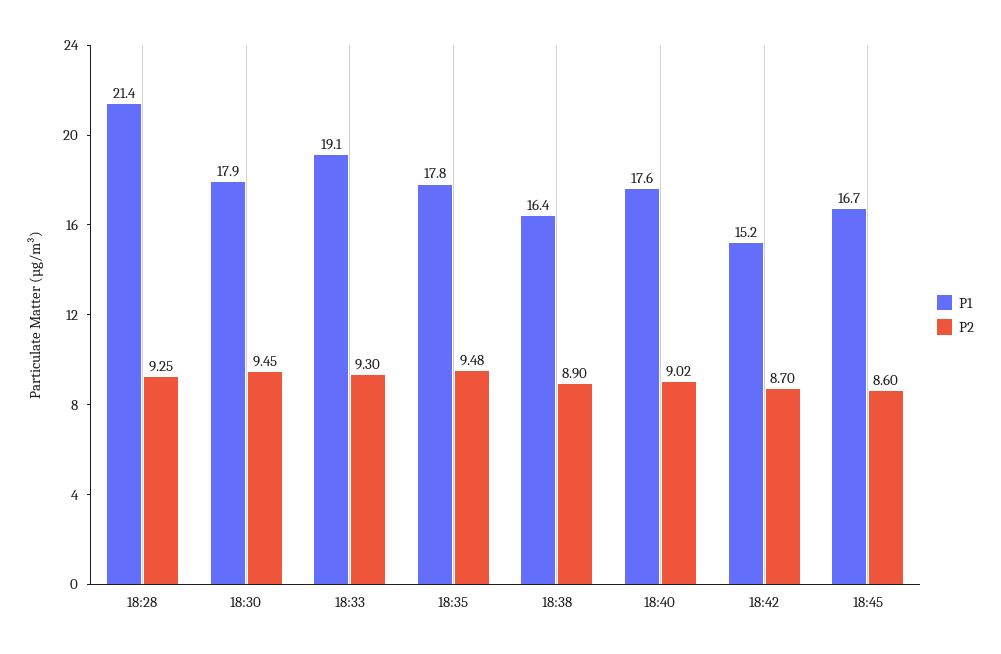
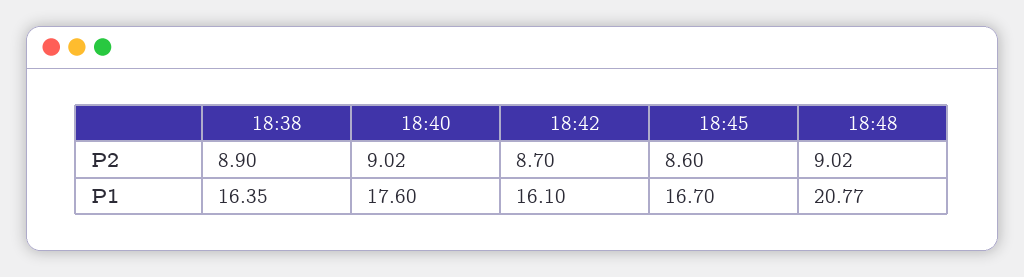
P1, 18:28: 21.4 -> none
P2, 18:28: 9.25 -> none
P1, 18:30: 17.9 -> none
P2, 18:30: 9.45 -> none
P1, 18:33: 19.1 -> none
P2, 18:33: 9.3 -> none
P1, 18:35: 17.8 -> none
P2, 18:35: 9.48 -> none
P1, 18:42: 15.2 -> 16.1
P2, 18:48: none -> 9.02
P1, 18:48: none -> 20.77

